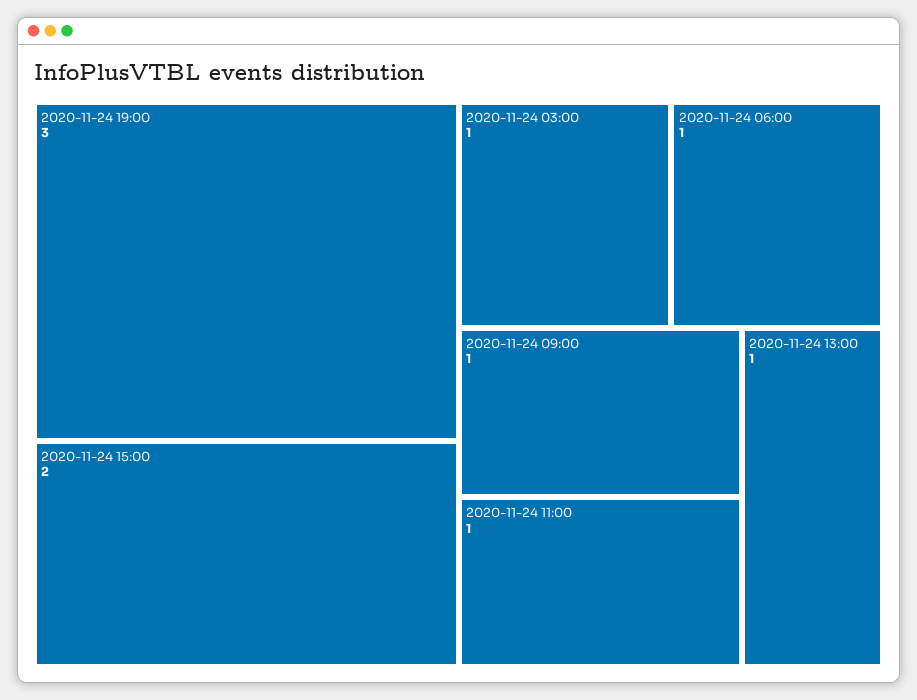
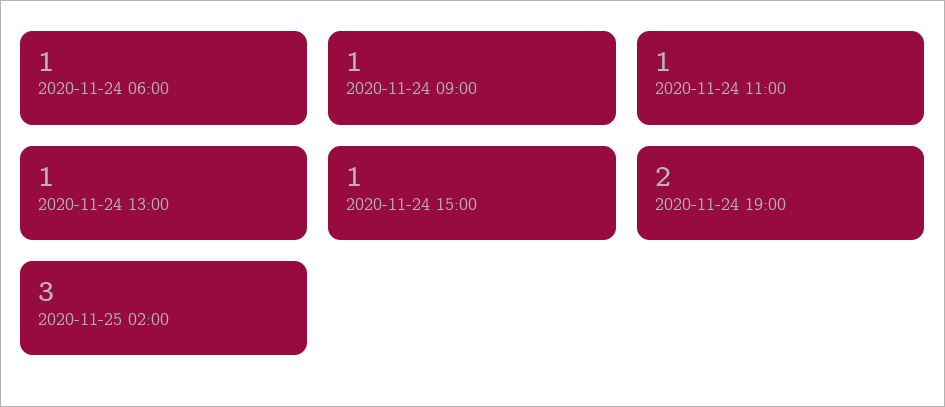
2020-11-24 19:00: 3 -> 2
2020-11-24 15:00: 2 -> 1
2020-11-24 03:00: 1 -> none
2020-11-25 02:00: none -> 3

